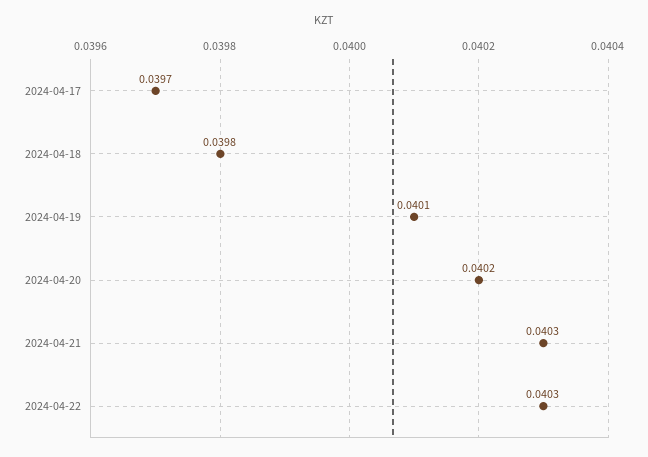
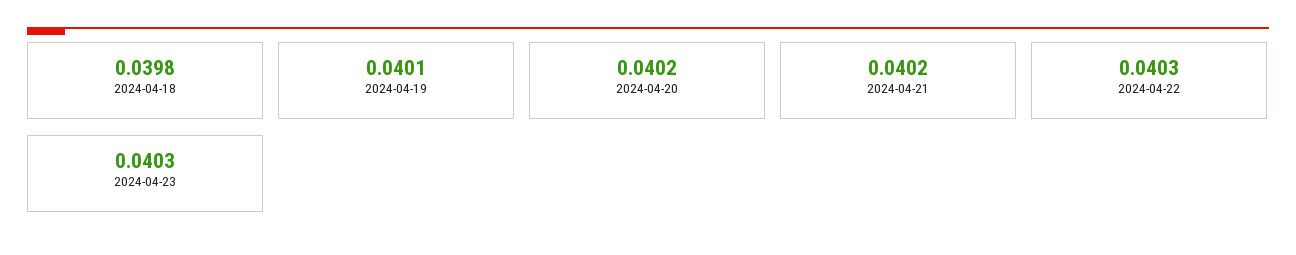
2024-04-17: 0.0397 -> none
2024-04-21: 0.0403 -> 0.0402
2024-04-23: none -> 0.0403

